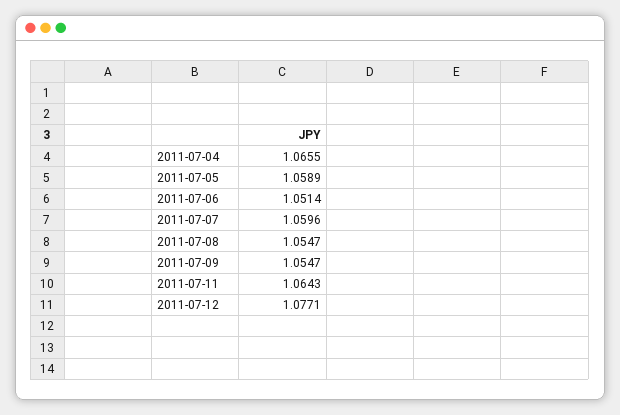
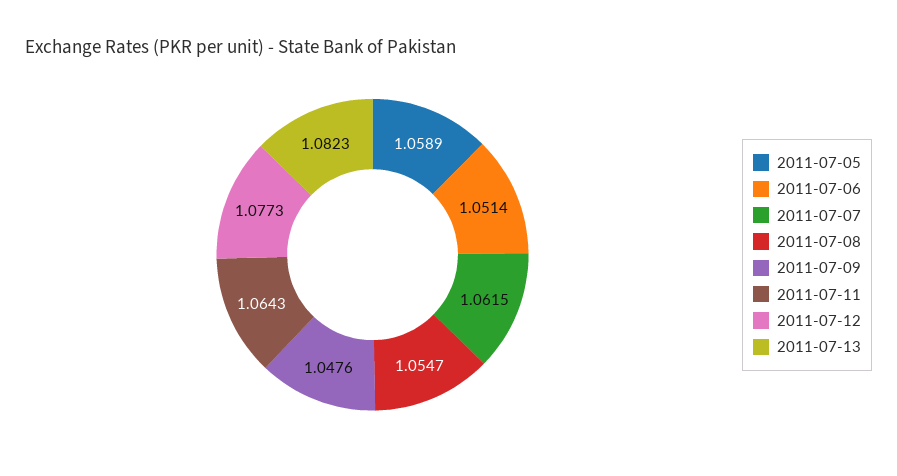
2011-07-04: 1.0655 -> none
2011-07-07: 1.0596 -> 1.0615
2011-07-09: 1.0547 -> 1.0476
2011-07-12: 1.0771 -> 1.0773
2011-07-13: none -> 1.0823

